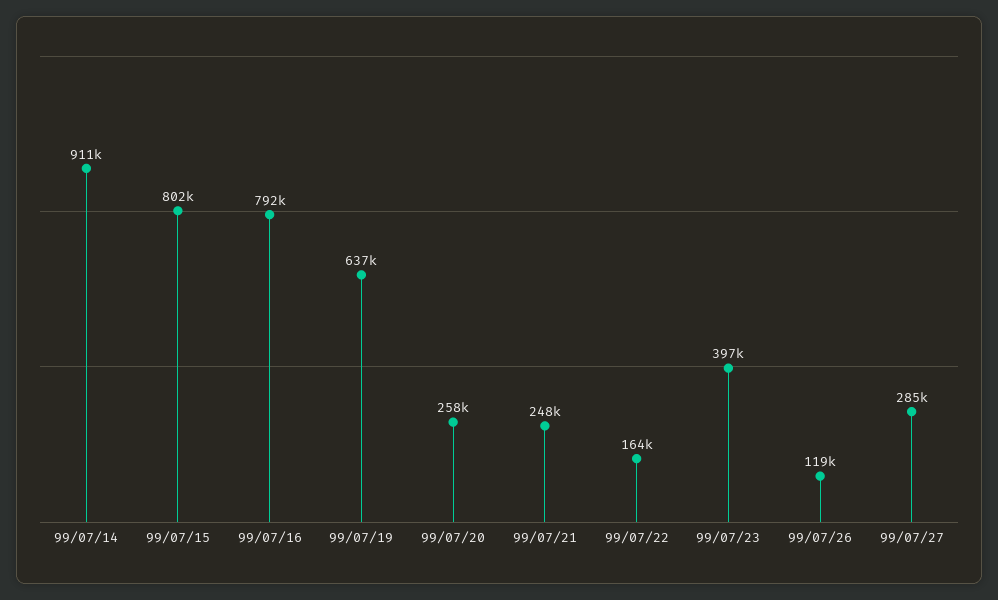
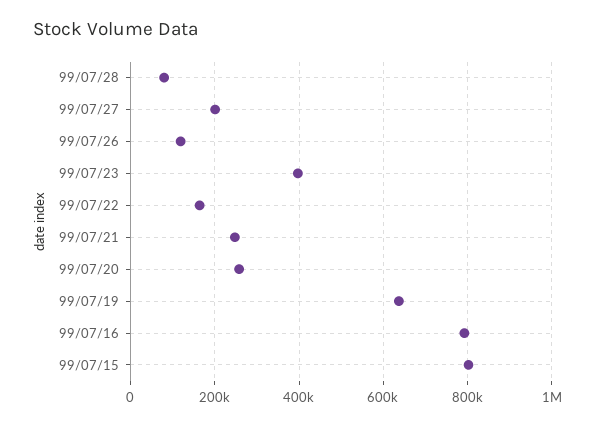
99/07/14: 911000 -> none
99/07/27: 285000 -> 200000
99/07/28: none -> 80000

